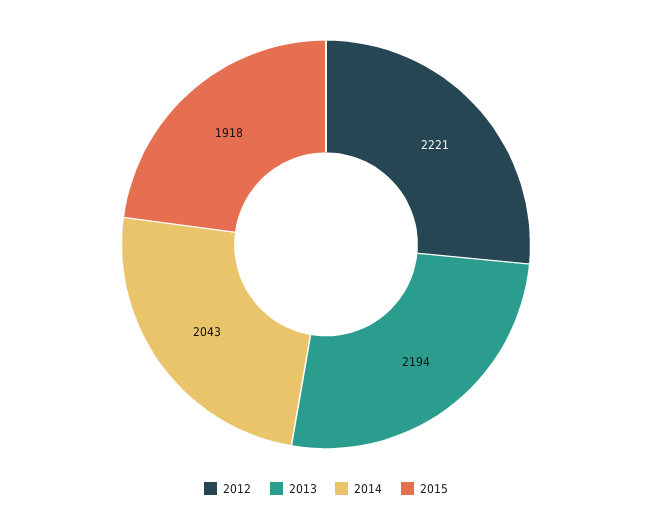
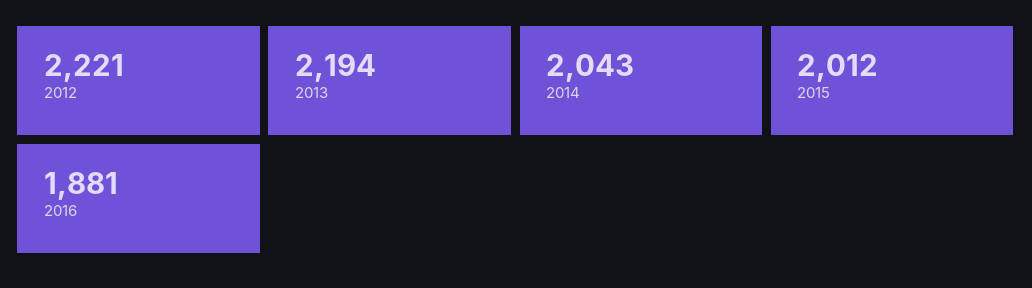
2015: 1918 -> 2012
2016: none -> 1881

